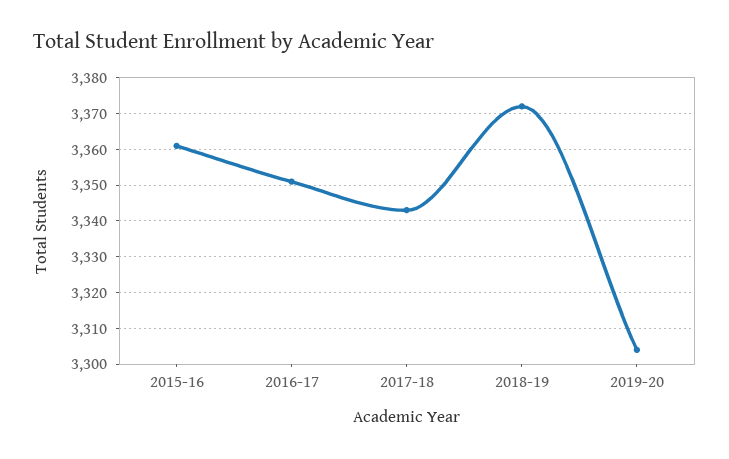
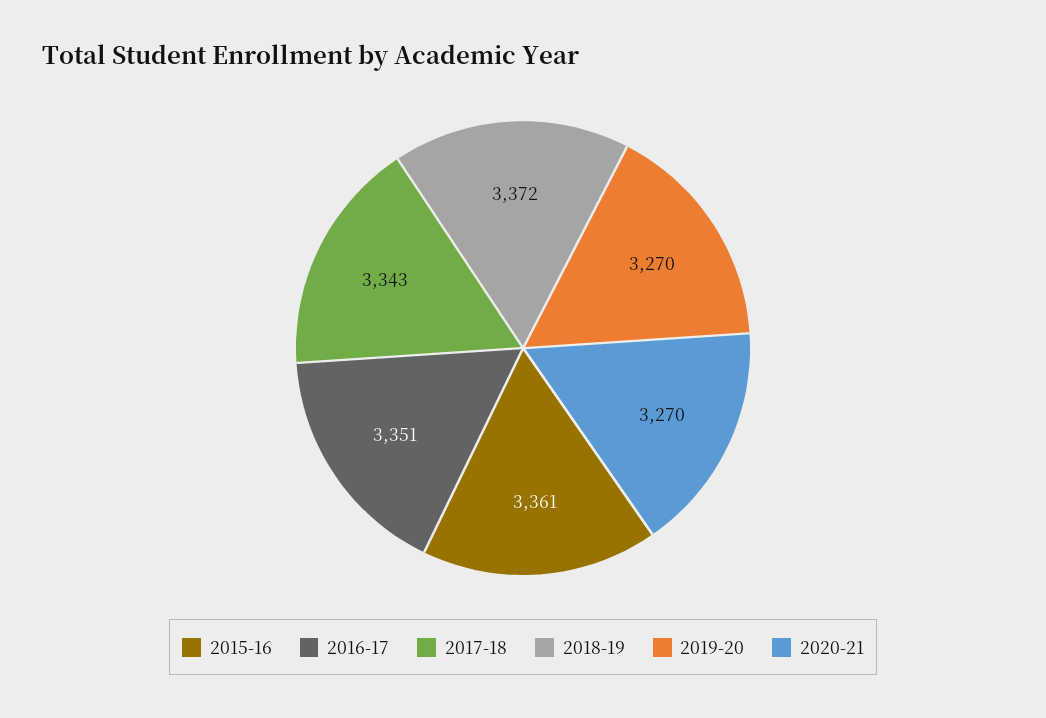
2019-20: 3305 -> 3270
2020-21: none -> 3270

